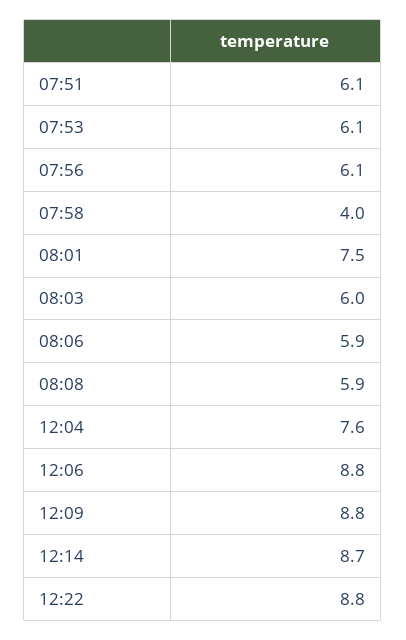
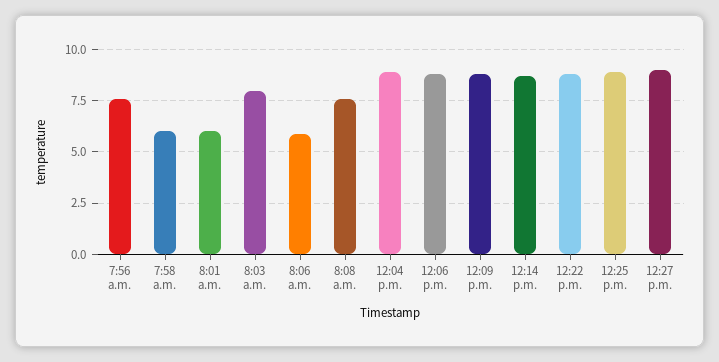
07:51: 6.1 -> none
07:53: 6.1 -> none
07:56: 6.1 -> 7.5
07:58: 4 -> 6
08:01: 7.5 -> 6
08:03: 6 -> 8
08:08: 5.9 -> 7.5
12:04: 7.6 -> 9
12:25 p.m.: none -> 9
12:27 p.m.: none -> 9

